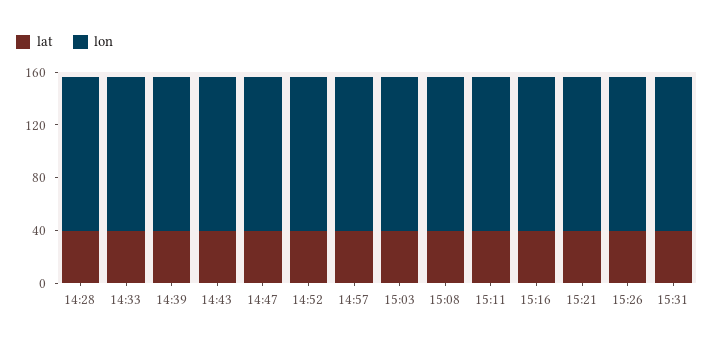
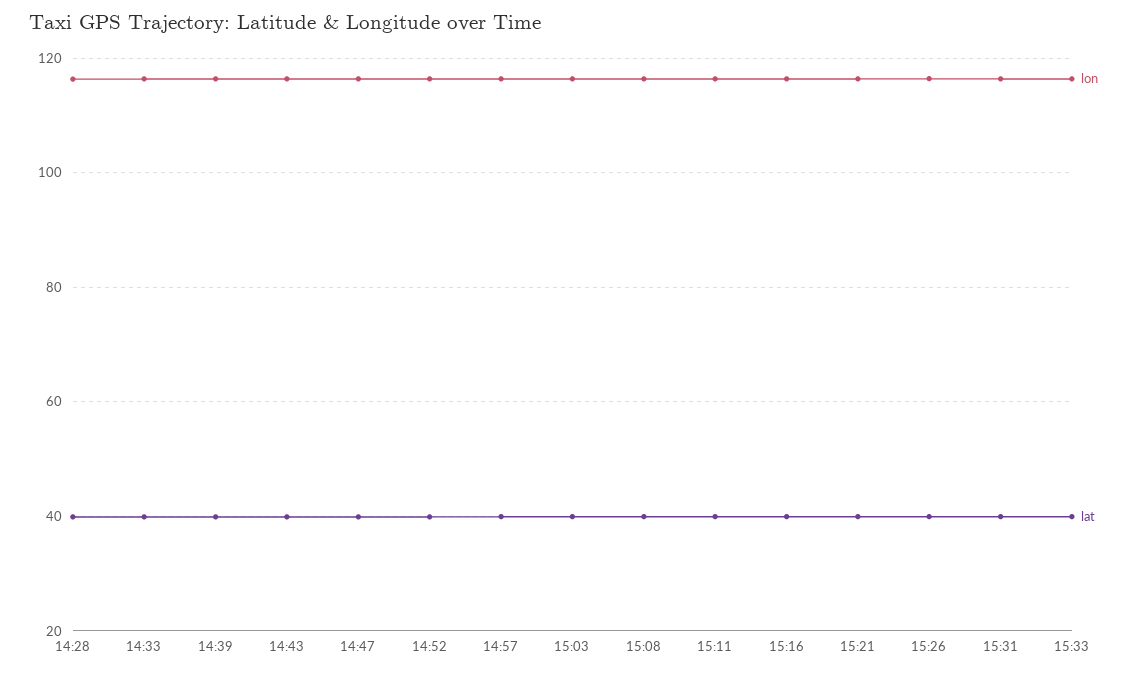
lon, 15:33: none -> 116
lat, 15:33: none -> 40

